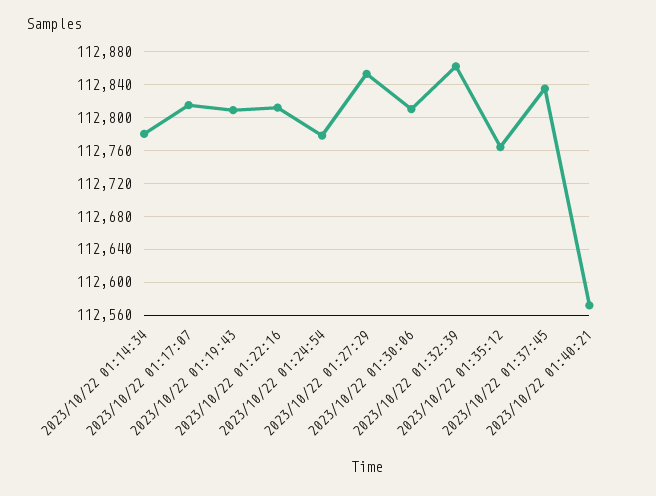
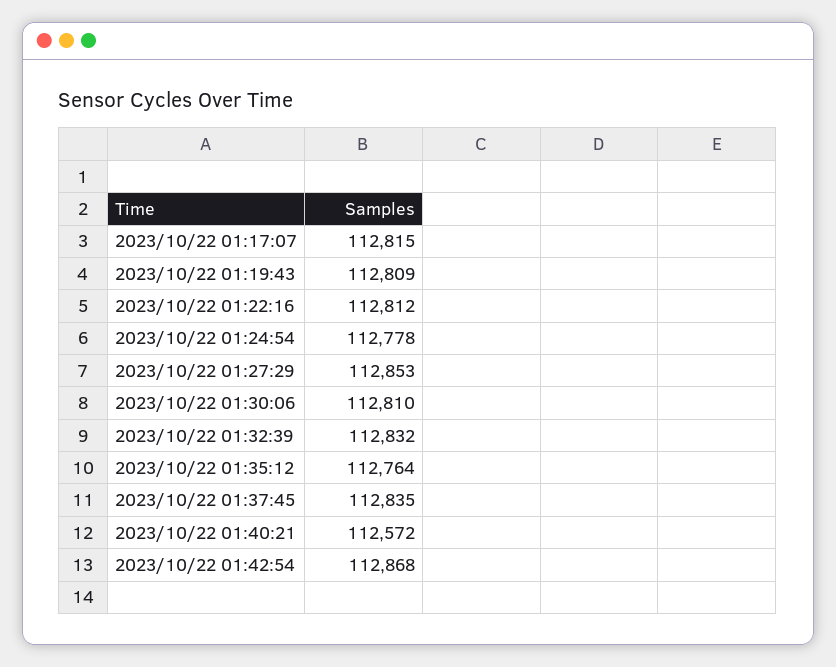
2023/10/22 01:14:34: 112780 -> none
2023/10/22 01:32:39: 112860 -> 112832
2023/10/22 01:42:54: none -> 112868

